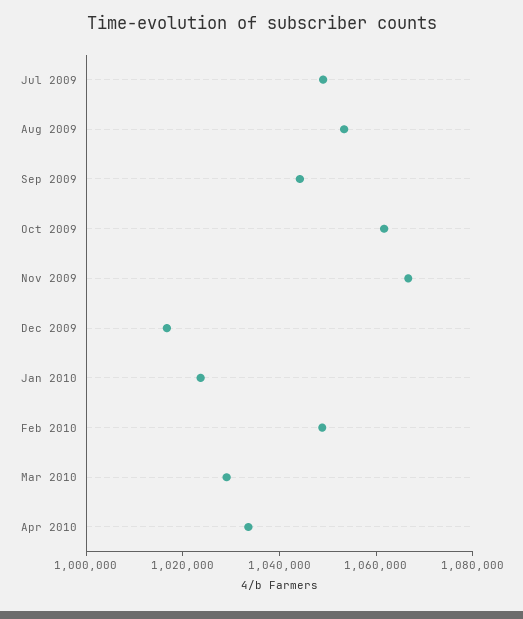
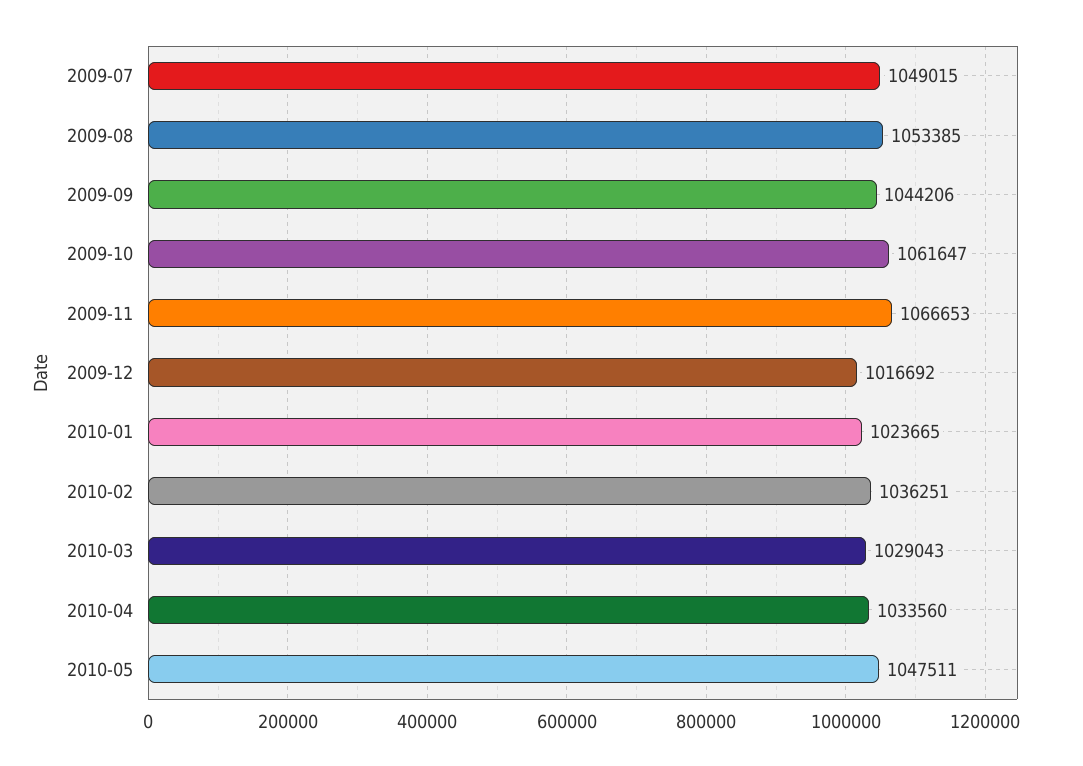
Feb 2010: 1050000 -> 1036251
2010-05: none -> 1047511

